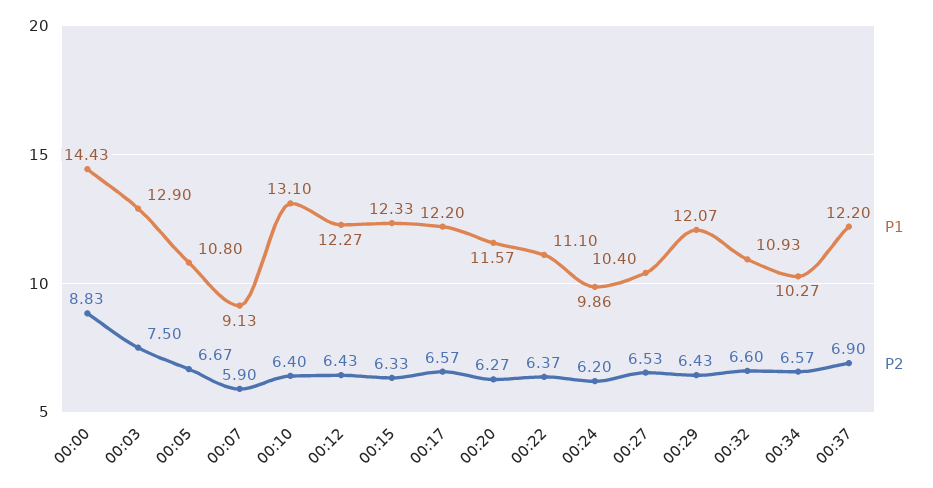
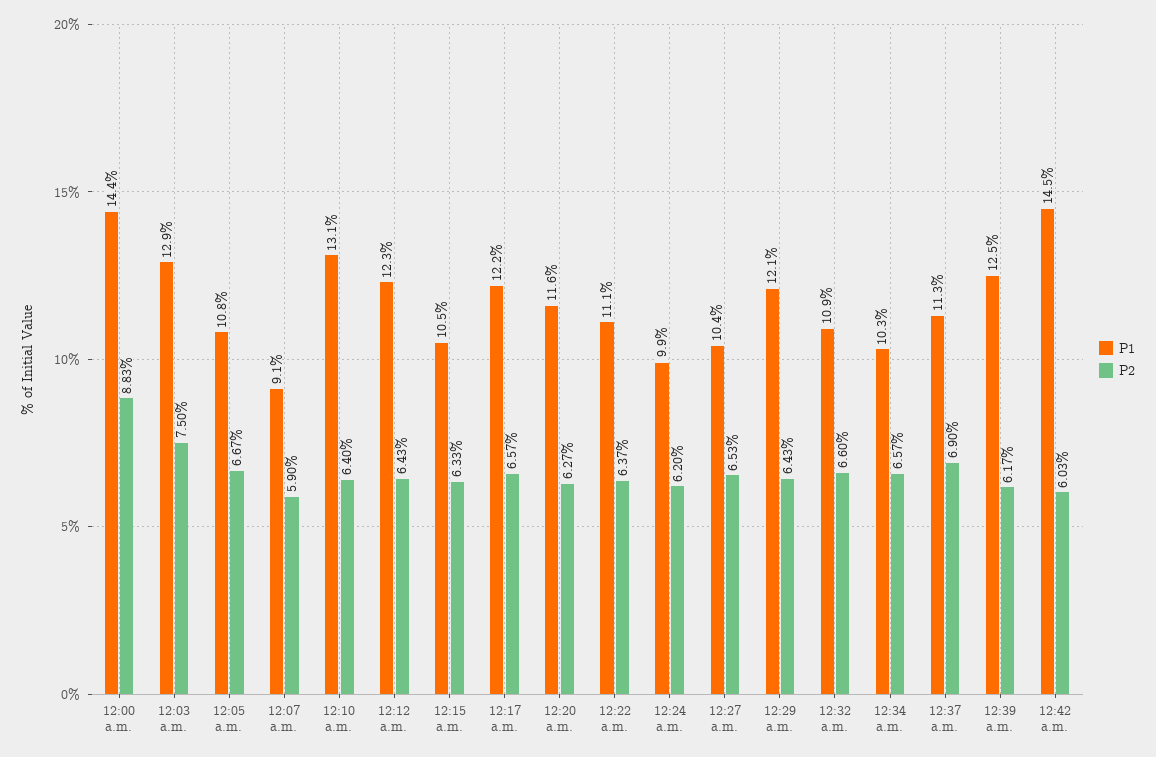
P1, 00:15: 12.33 -> 10.5
P1, 00:37: 12.2 -> 11.3
P1, 12:39 a.m.: none -> 12.5
P2, 12:39 a.m.: none -> 6.17
P1, 12:42 a.m.: none -> 14.5
P2, 12:42 a.m.: none -> 6.03

